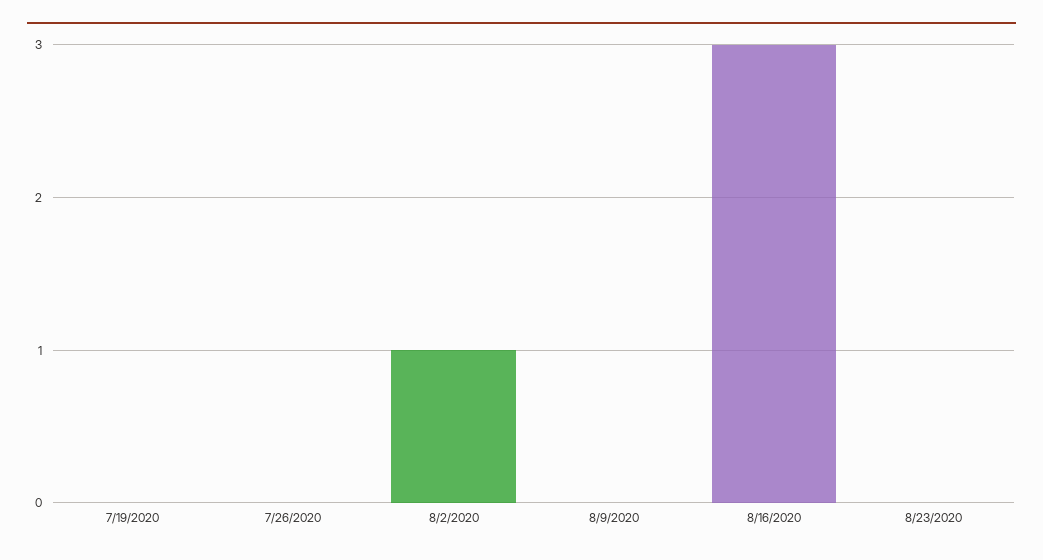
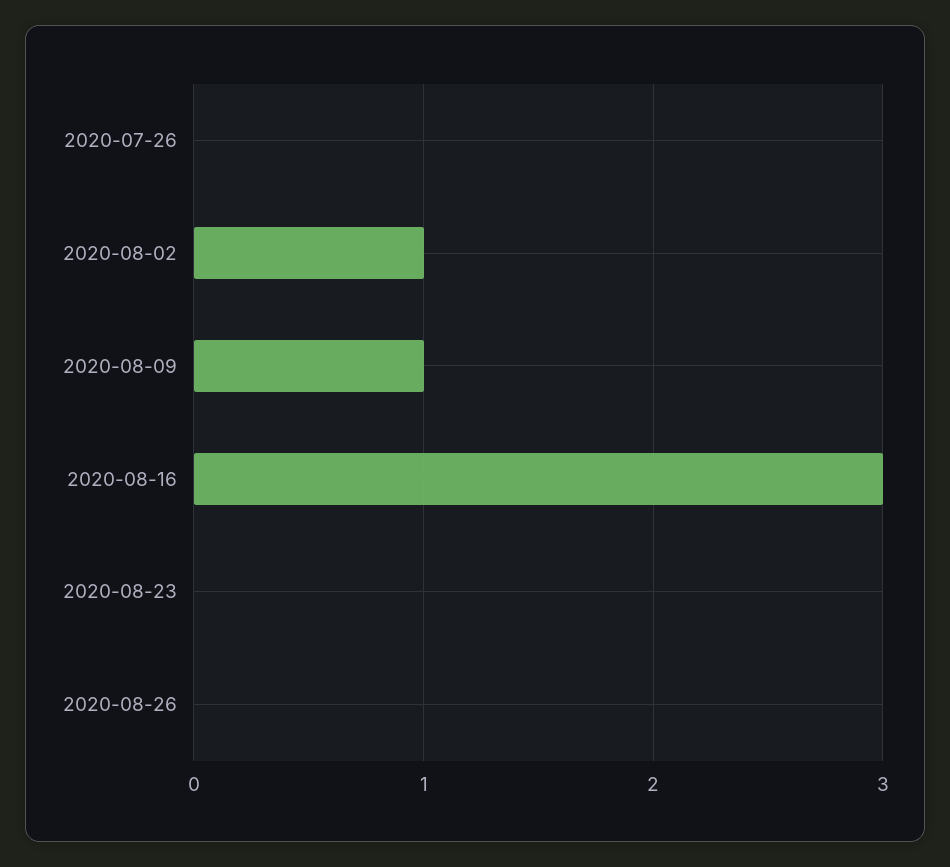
7/19/2020: 0 -> none
8/9/2020: 0 -> 1
2020-08-26: none -> 0

